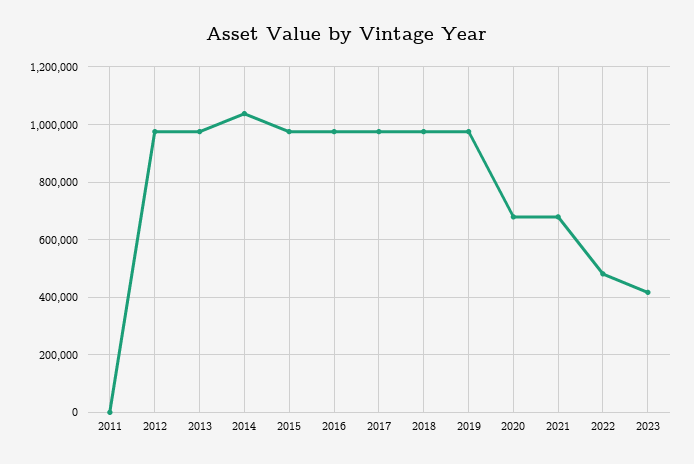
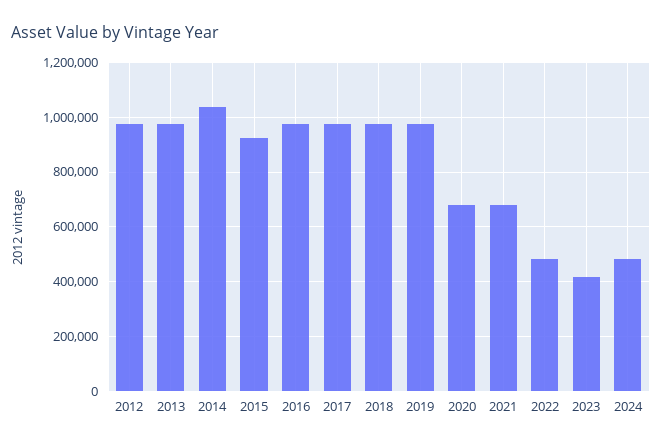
2011: 0 -> none
2015: 975000 -> 925000
2024: none -> 475000

